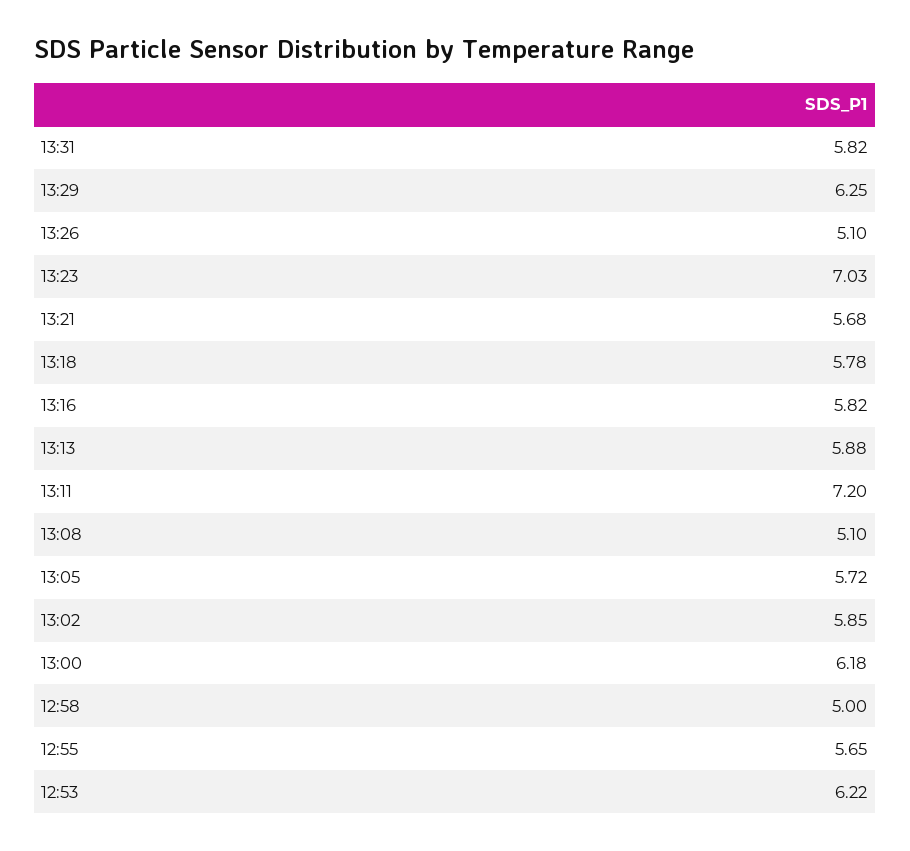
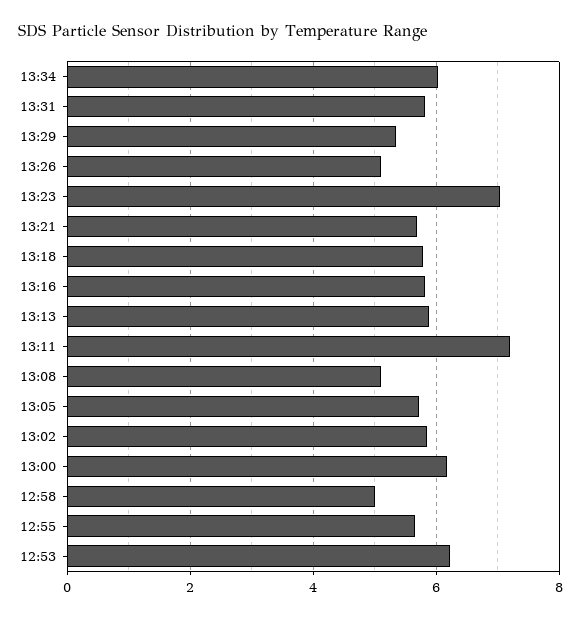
13:29: 6.25 -> 5.4
13:34: none -> 6

